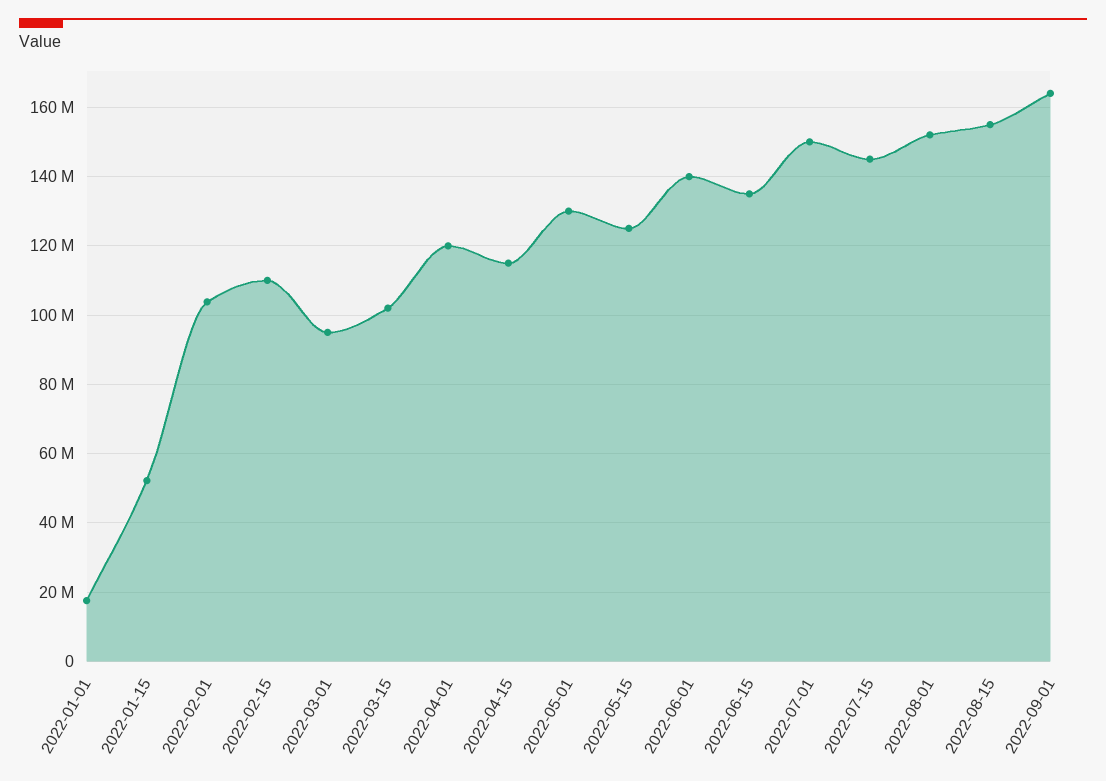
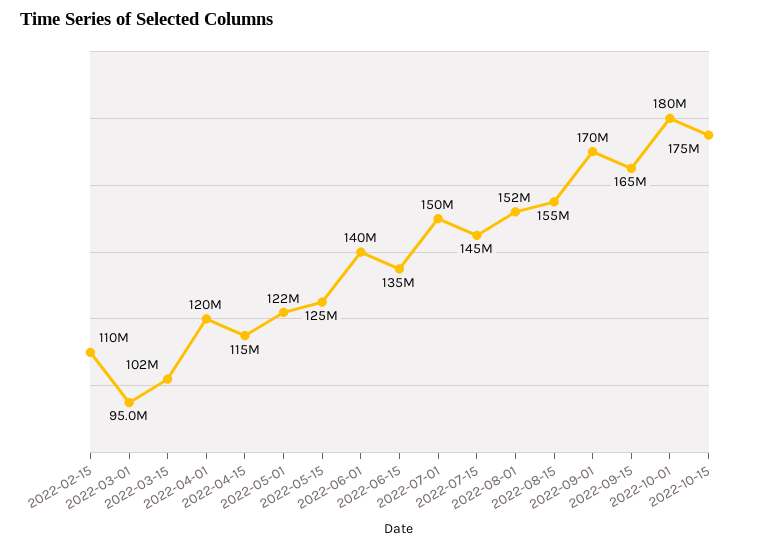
2022-01-01: 18000000 -> none
2022-01-15: 52000000 -> none
2022-02-01: 104000000 -> none
2022-05-01: 130000000 -> 122000000
2022-09-01: 164000000 -> 170000000
2022-09-15: none -> 165000000
2022-10-01: none -> 180000000
2022-10-15: none -> 175000000

